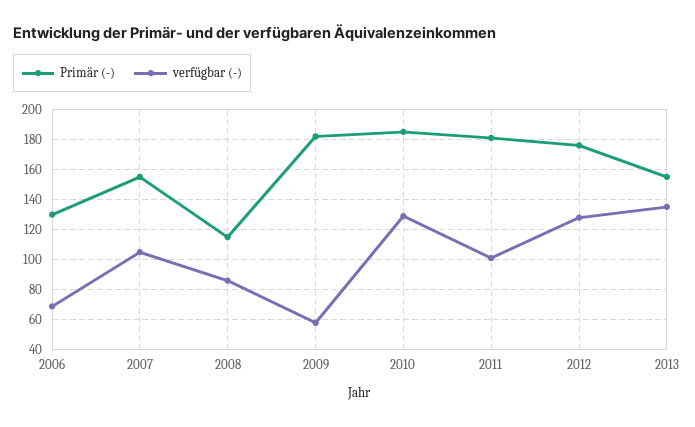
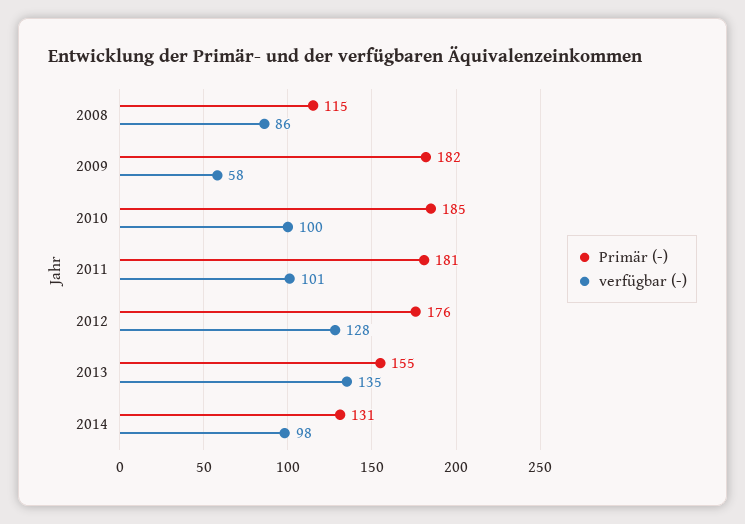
Primär (-), 2006: 130 -> none
verfügbar (-), 2006: 70 -> none
Primär (-), 2007: 155 -> none
verfügbar (-), 2007: 105 -> none
verfügbar (-), 2010: 130 -> 100
Primär (-), 2014: none -> 131
verfügbar (-), 2014: none -> 98

